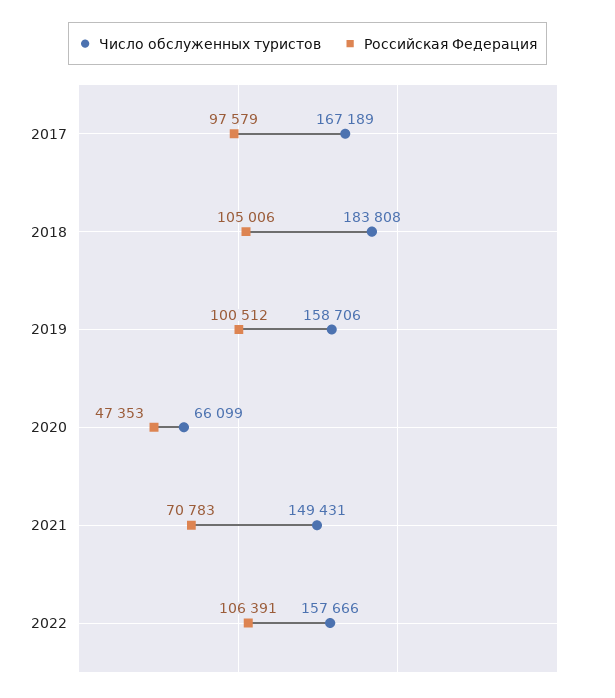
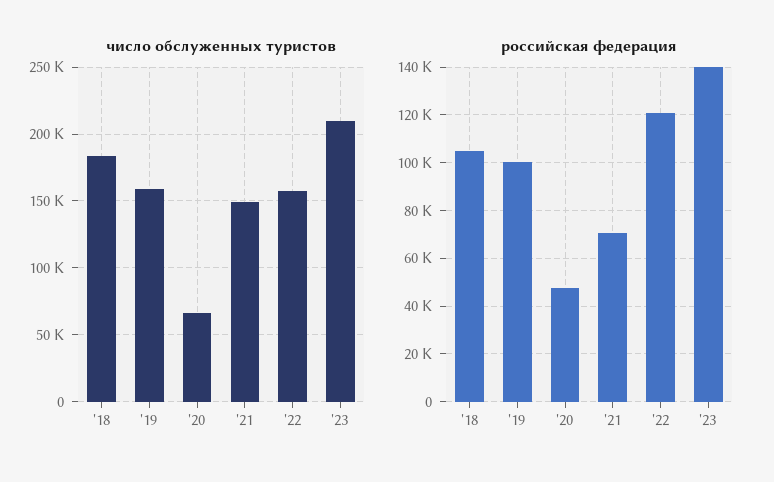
Число обслуженных туристов, 2017: 167189 -> none
Российская Федерация, 2017: 97579 -> none
Российская Федерация, 2022: 106391 -> 120000
Число обслуженных туристов, '23: none -> 210000
Российская Федерация, '23: none -> 140000

